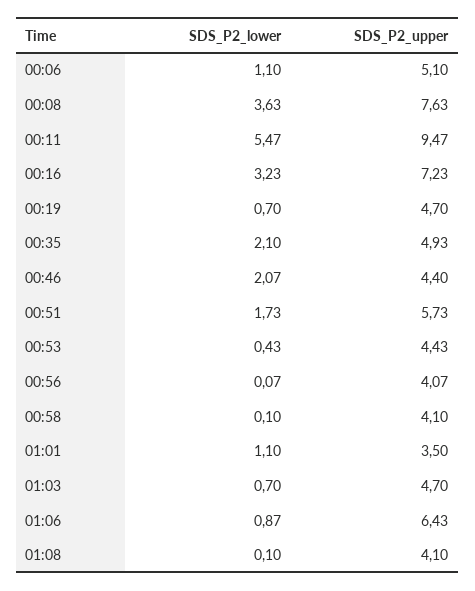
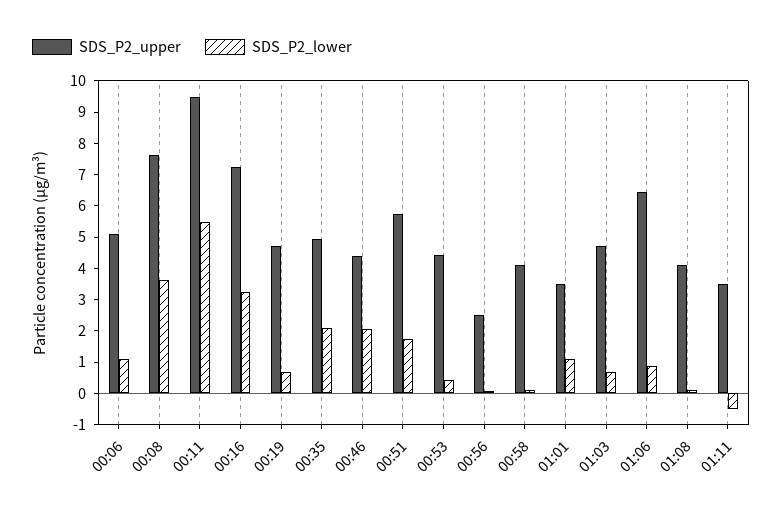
SDS_P2_upper, 00:56: 4.07 -> 2.5
SDS_P2_upper, 01:11: none -> 3.5
SDS_P2_lower, 01:11: none -> -0.5

